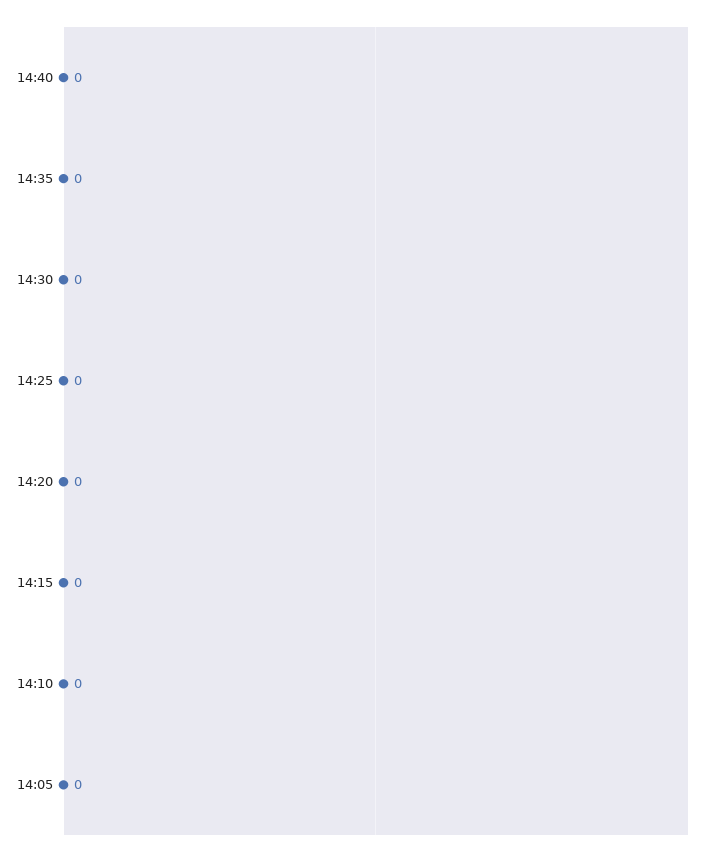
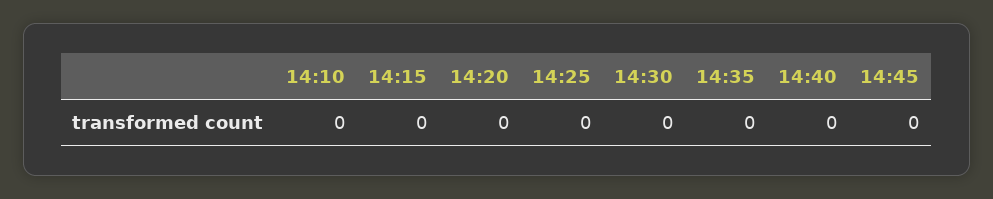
14:05: 0 -> none
14:45: none -> 0

